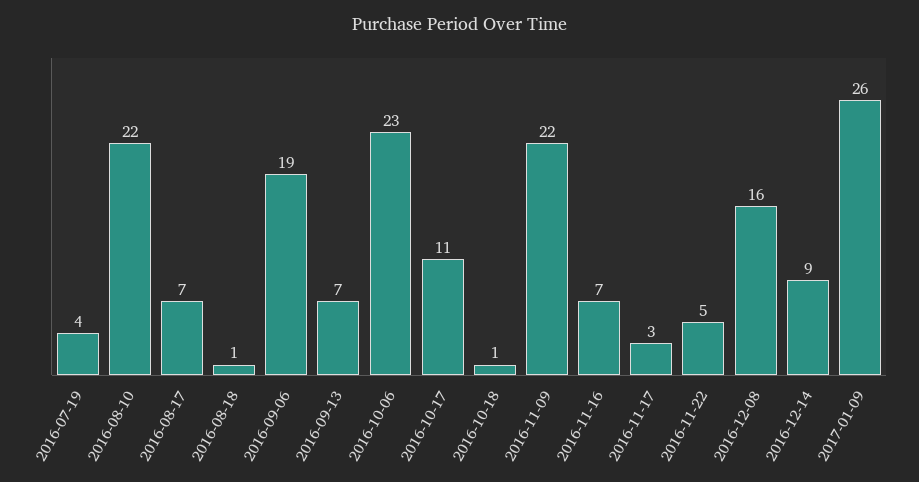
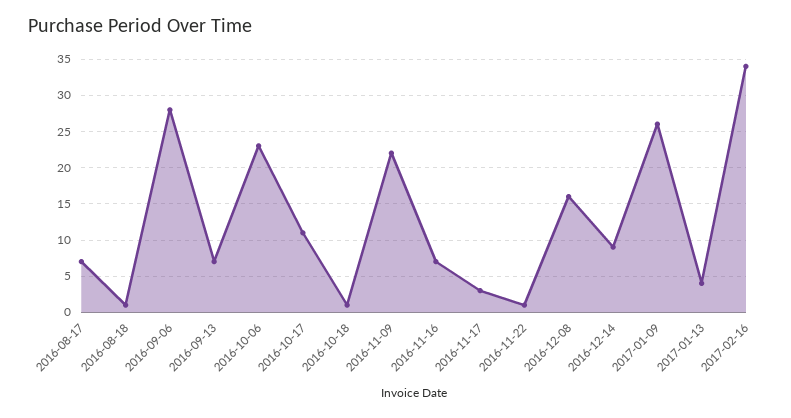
2016-07-19: 4 -> none
2016-08-10: 22 -> none
2016-09-06: 19 -> 28
2016-11-22: 5 -> 1
2017-01-13: none -> 4
2017-02-16: none -> 34

